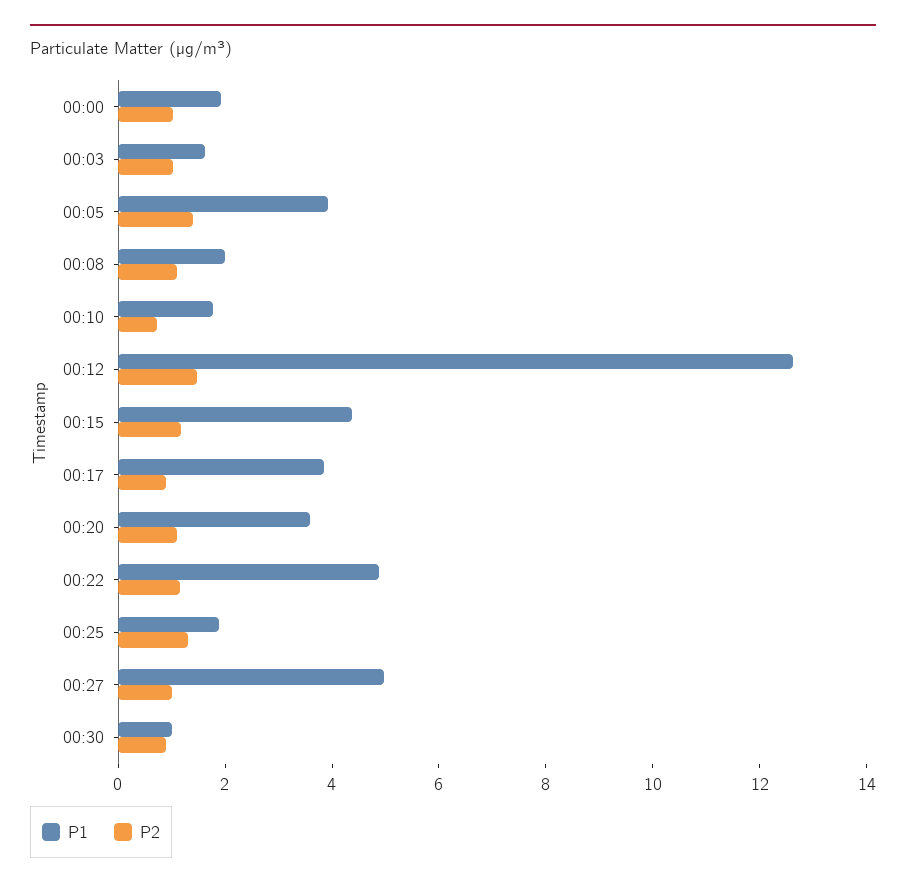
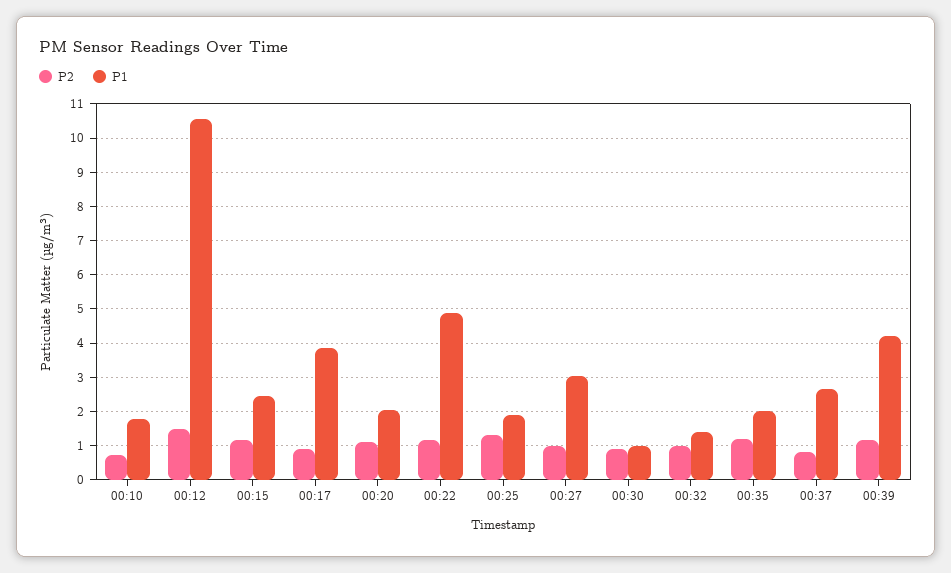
P1, 00:00: 2 -> none
P2, 00:00: 1 -> none
P1, 00:03: 1.5 -> none
P2, 00:03: 1 -> none
P1, 00:05: 4 -> none
P2, 00:05: 1.5 -> none
P1, 00:08: 2 -> none
P2, 00:08: 1 -> none
P1, 00:12: 12.5 -> 10.6
P1, 00:15: 4.5 -> 2.4
P1, 00:20: 3.5 -> 2
P1, 00:27: 5 -> 3
P2, 00:32: none -> 1
P1, 00:32: none -> 1.4
P2, 00:35: none -> 1.2
P1, 00:35: none -> 2
P2, 00:37: none -> 0.8
P1, 00:37: none -> 2.6
P2, 00:39: none -> 1.2
P1, 00:39: none -> 4.2

